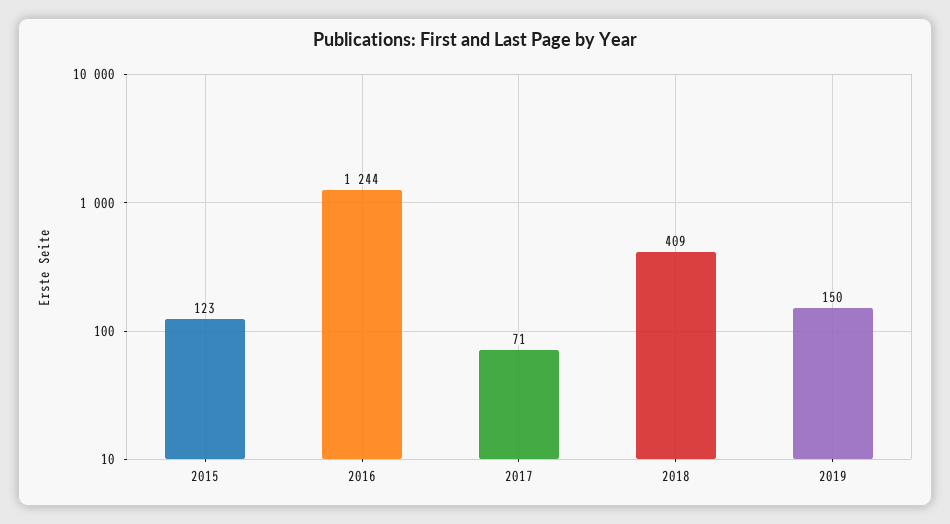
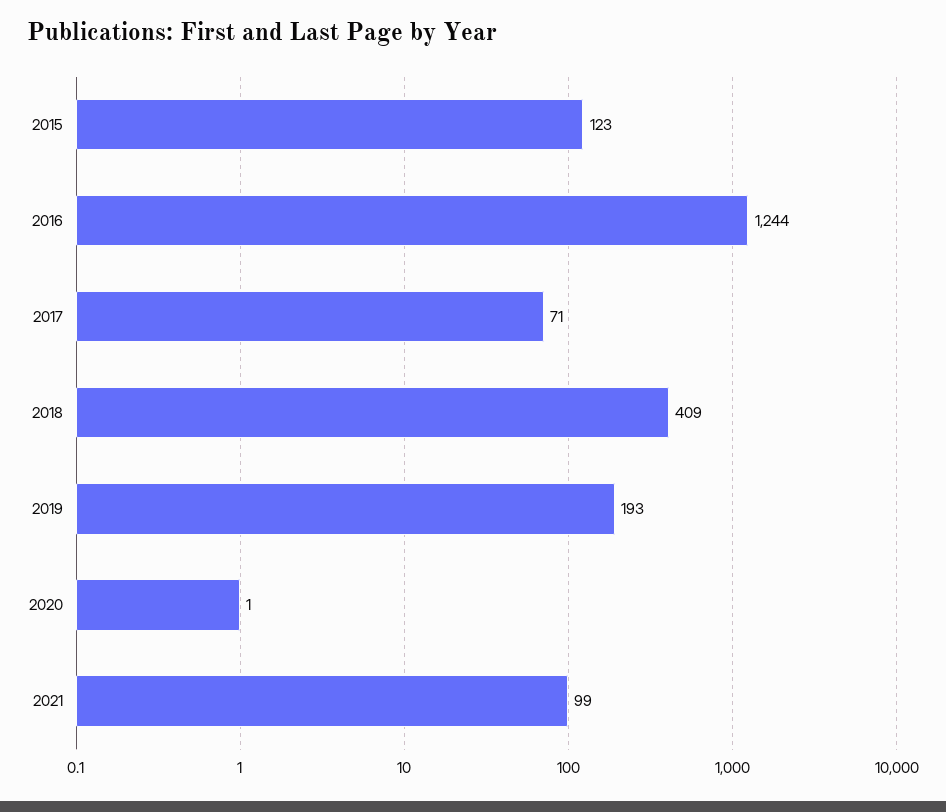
2019: 150 -> 193
2020: none -> 1
2021: none -> 99

